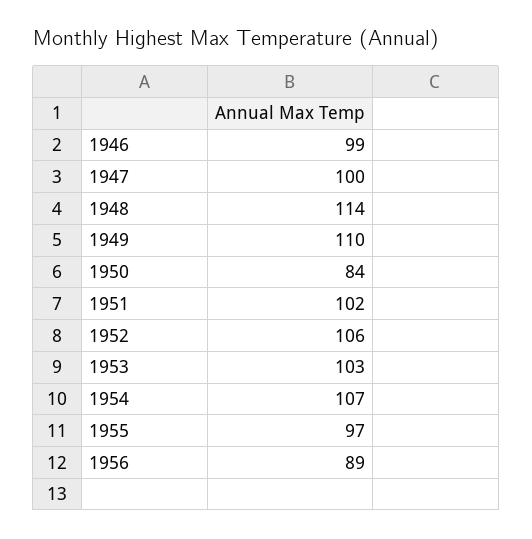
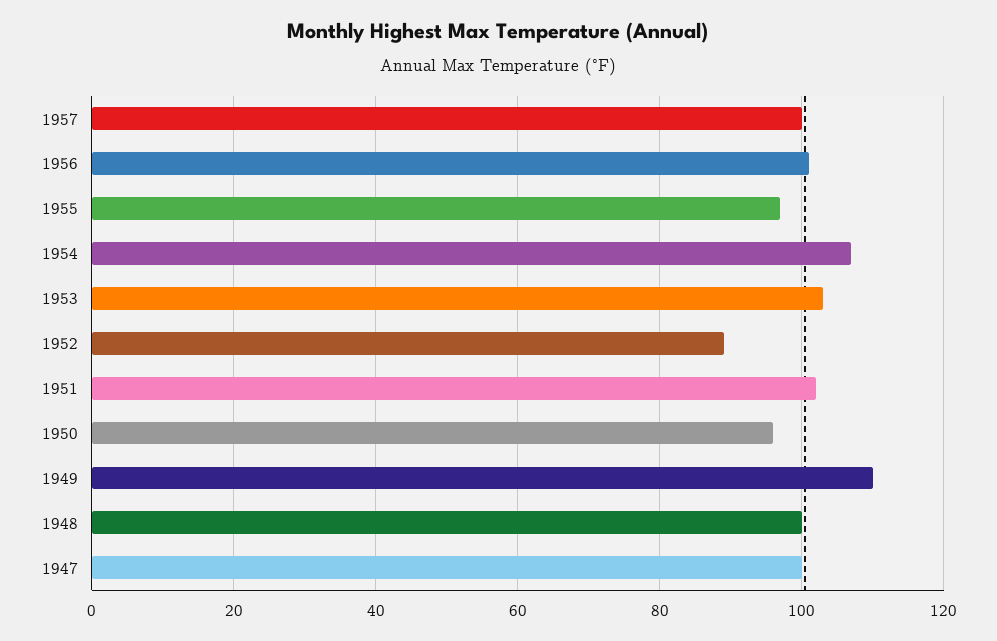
1946: 99 -> none
1948: 114 -> 100
1950: 84 -> 95
1952: 106 -> 90
1956: 89 -> 100
1957: none -> 100

